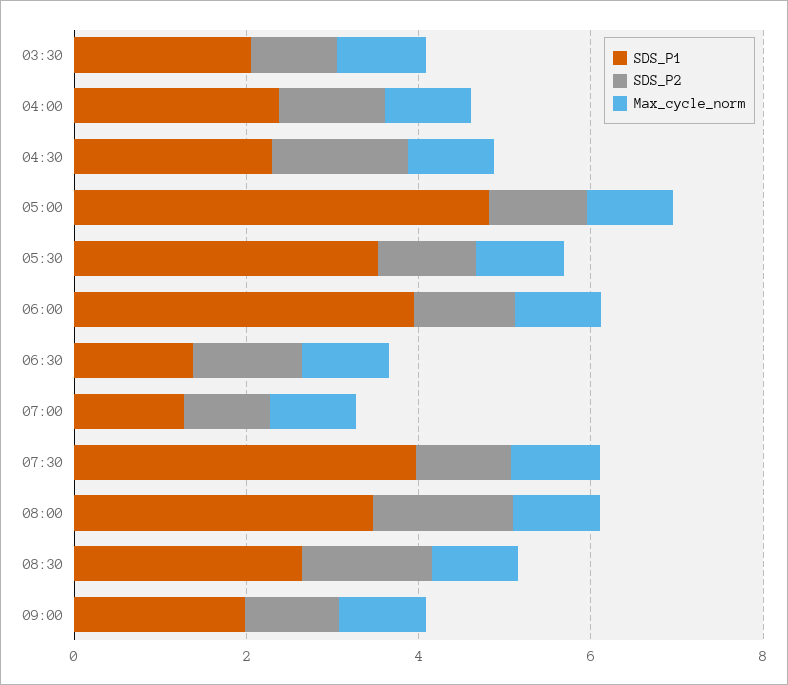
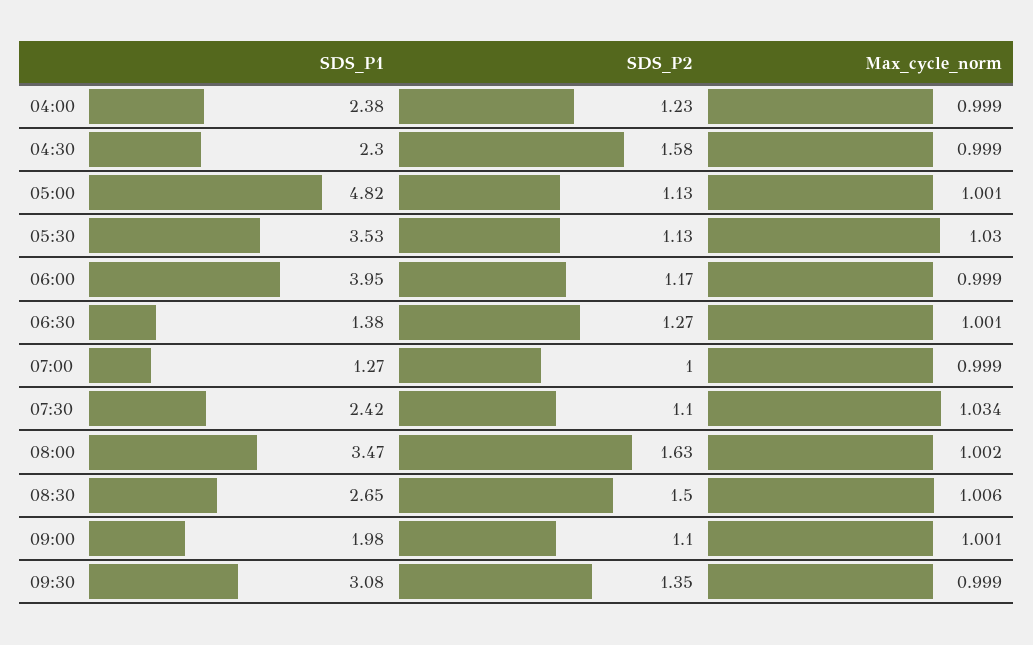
SDS_P1, 03:30: 2 -> none
SDS_P2, 03:30: 1 -> none
Max_cycle_norm, 03:30: 1 -> none
SDS_P1, 07:30: 4 -> 2.42
SDS_P1, 09:30: none -> 3.08
SDS_P2, 09:30: none -> 1.35
Max_cycle_norm, 09:30: none -> 0.999

